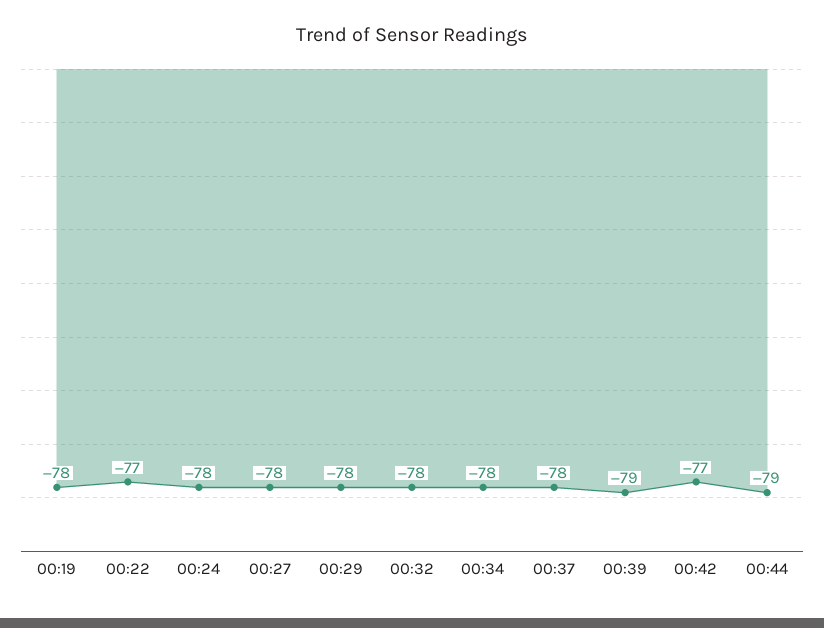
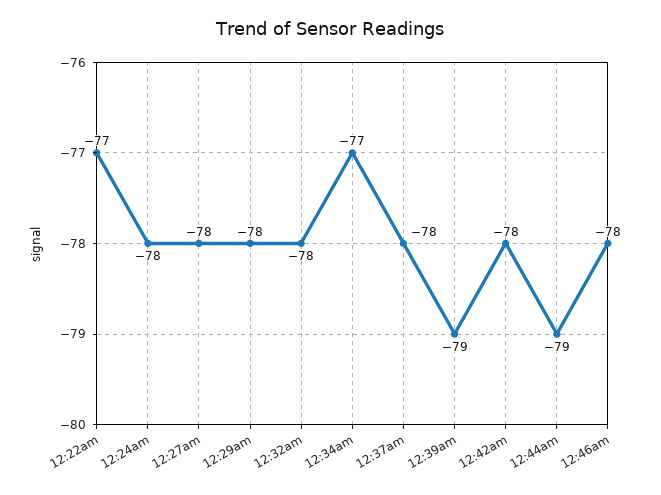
00:19: -78 -> none
00:34: -78 -> -77
00:42: -77 -> -78
12:46am: none -> -78

